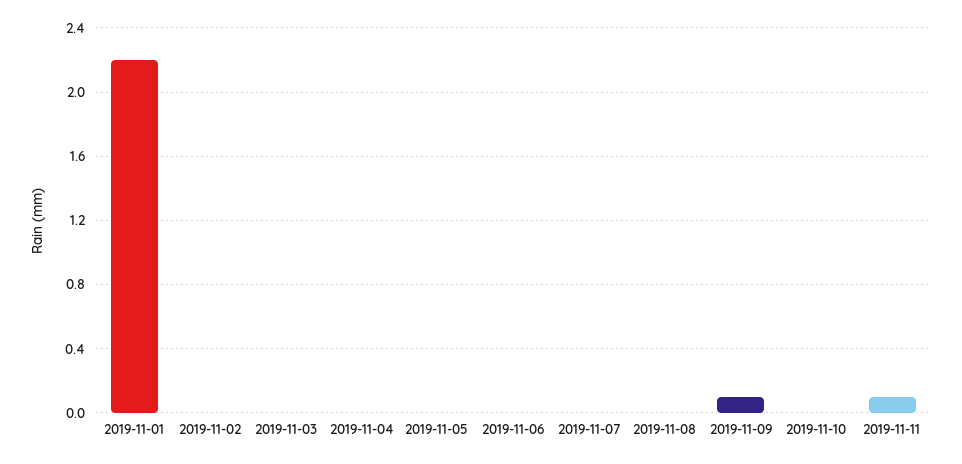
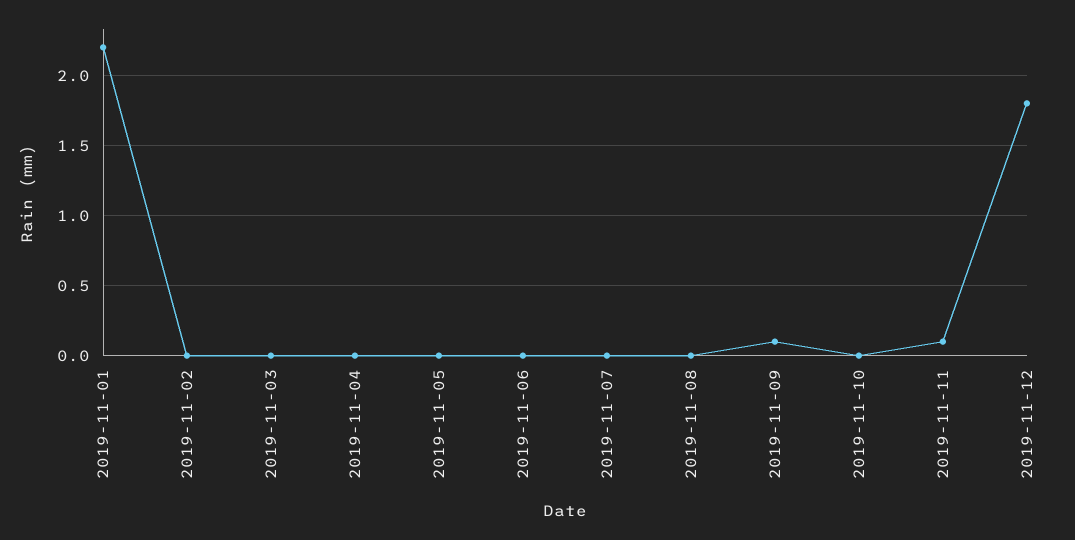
2019-11-12: none -> 1.8

